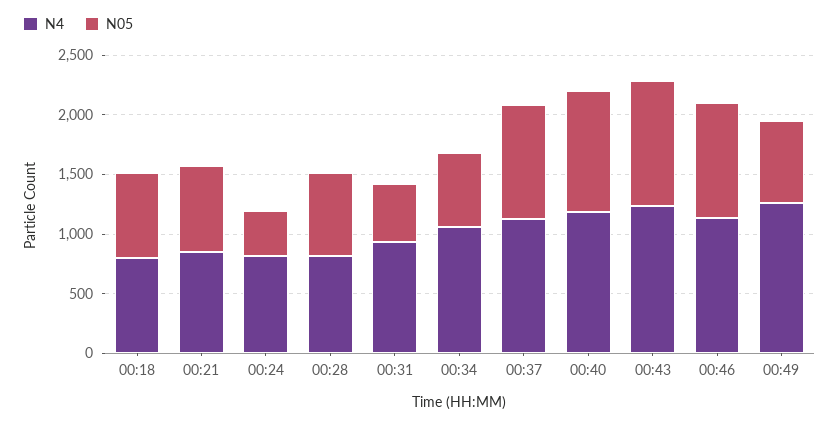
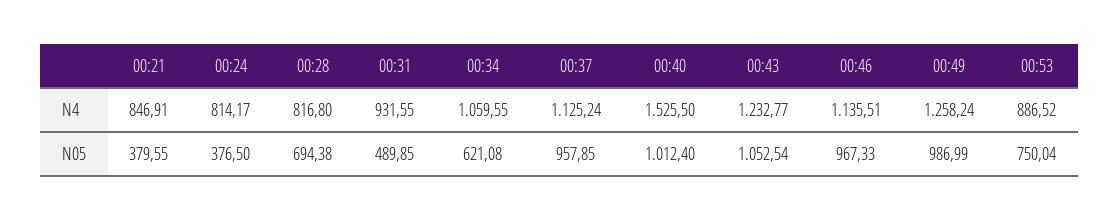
N4, 00:18: 800 -> none
N05, 00:18: 700 -> none
N05, 00:21: 700 -> 379.55
N4, 00:40: 1200 -> 1525.5
N05, 00:49: 700 -> 986.99
N4, 00:53: none -> 886.52
N05, 00:53: none -> 750.04

